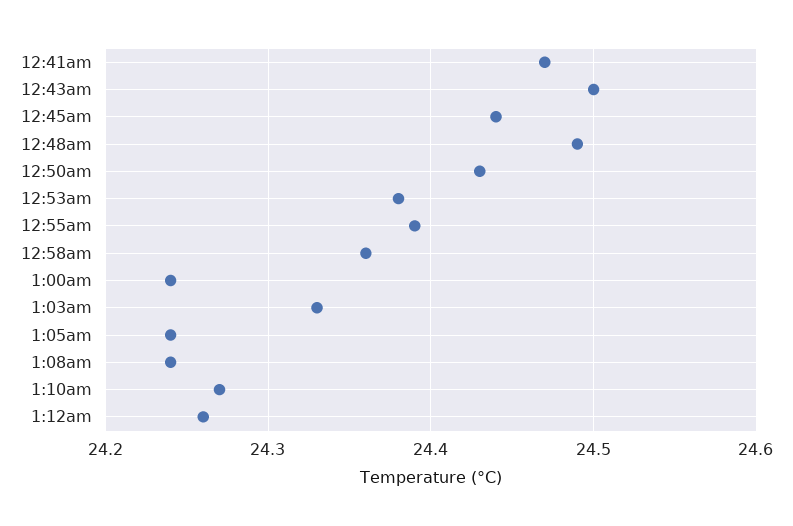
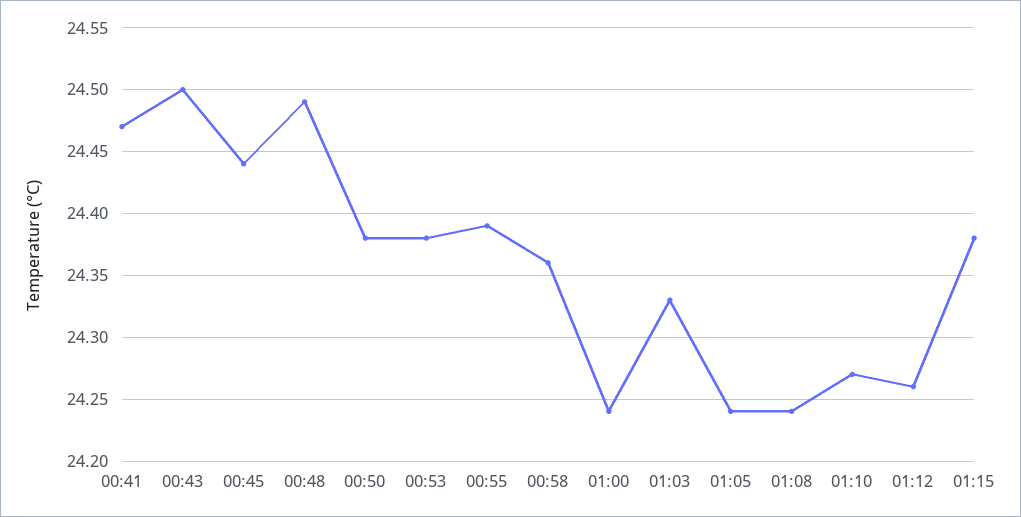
12:50am: 24.43 -> 24.38
01:15: none -> 24.38

